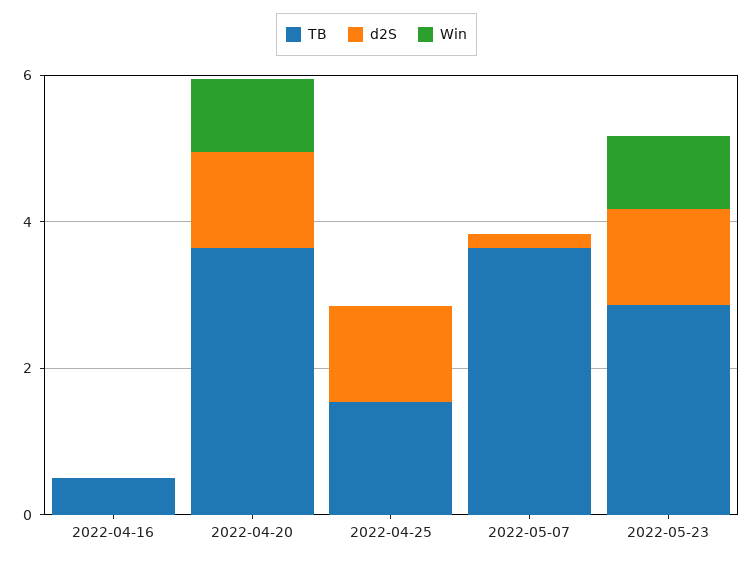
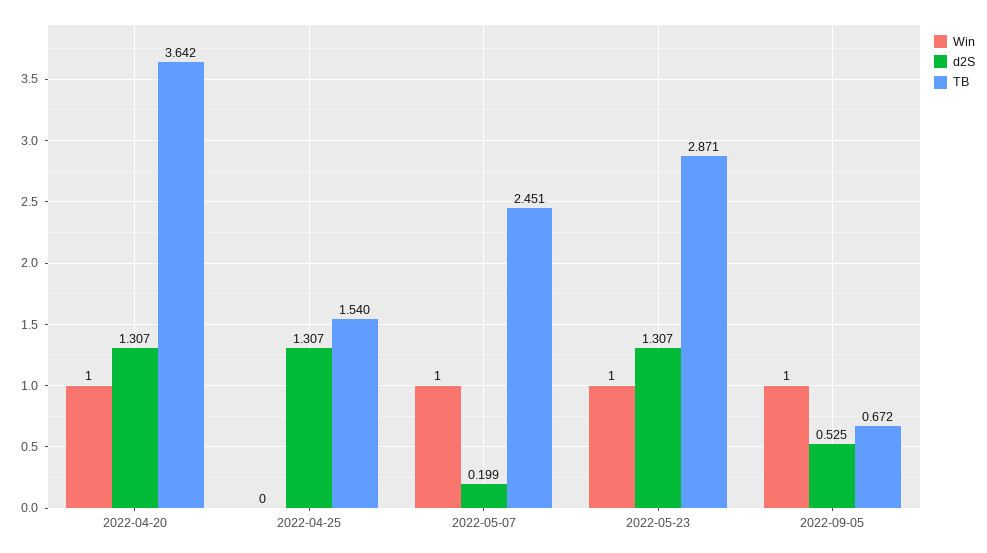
TB, 2022-04-16: 0.5 -> none
d2S, 2022-04-16: 0 -> none
Win, 2022-04-16: 0 -> none
TB, 2022-05-07: 3.5 -> 2.451
Win, 2022-05-07: 0 -> 1
Win, 2022-09-05: none -> 1
d2S, 2022-09-05: none -> 0.525
TB, 2022-09-05: none -> 0.672

